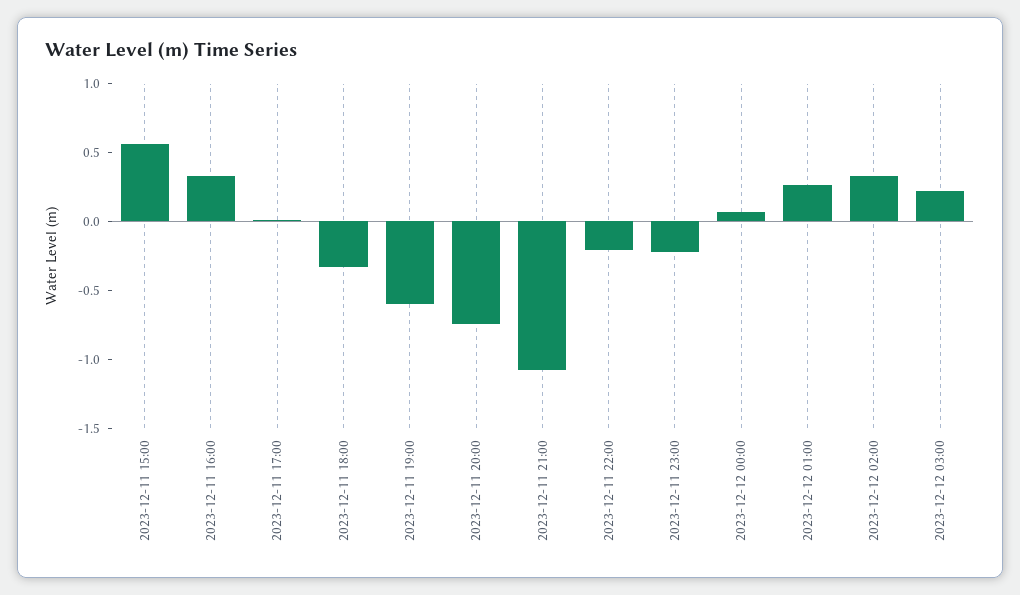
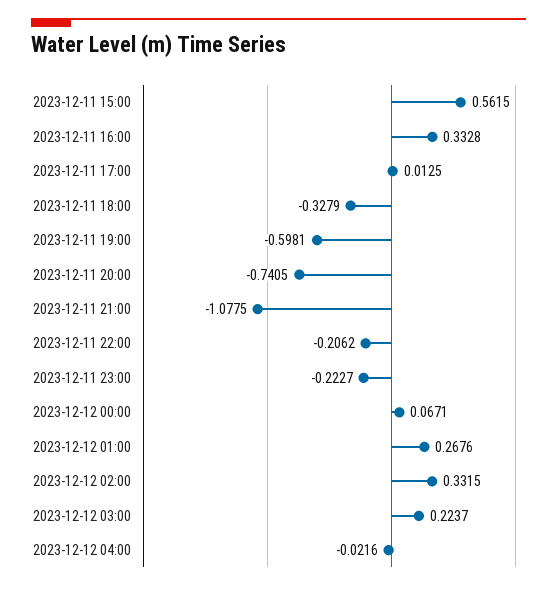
2023-12-12 04:00: none -> -0.0216

